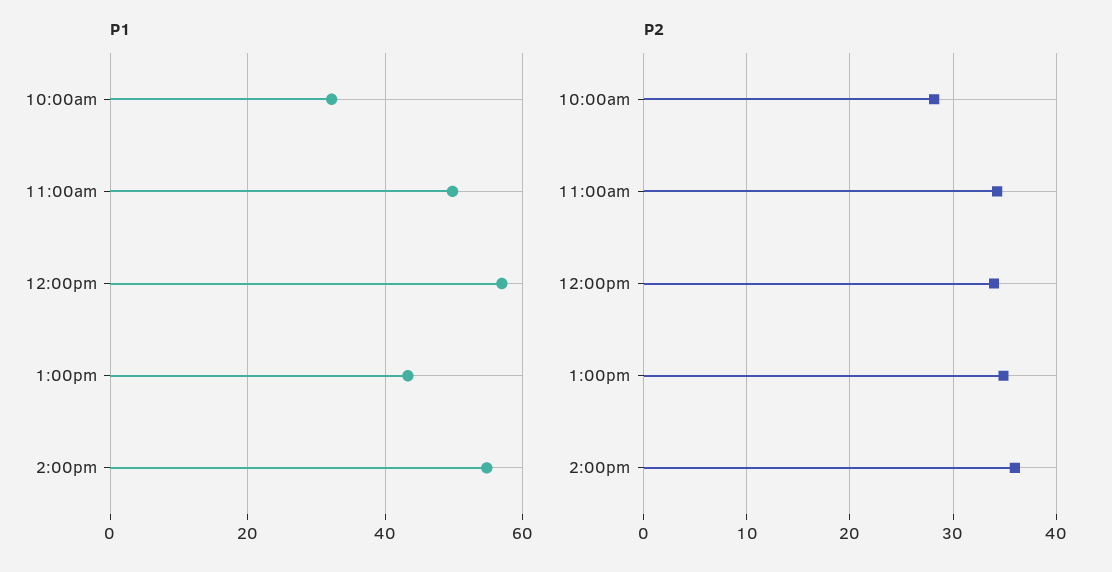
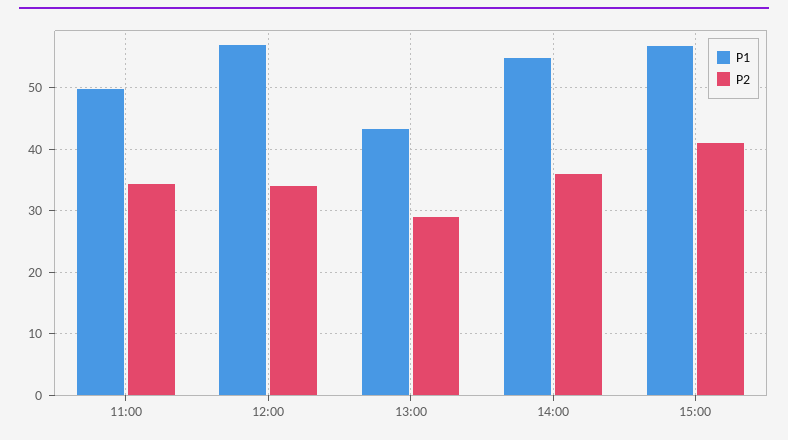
P1, 10:00am: 32 -> none
P2, 10:00am: 28 -> none
P2, 1:00pm: 35 -> 29
P1, 15:00: none -> 57
P2, 15:00: none -> 41

